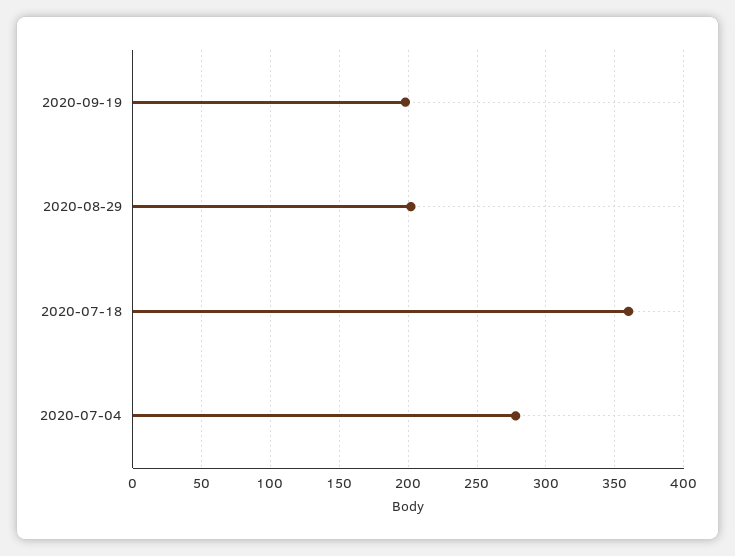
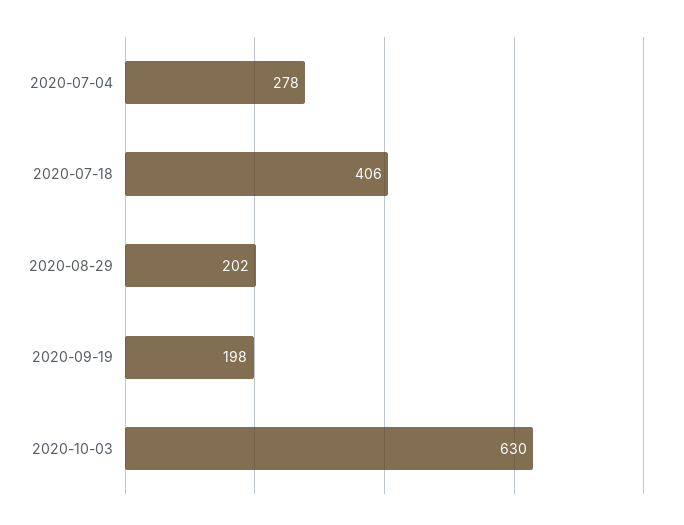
2020-07-18: 360 -> 406
2020-10-03: none -> 630

